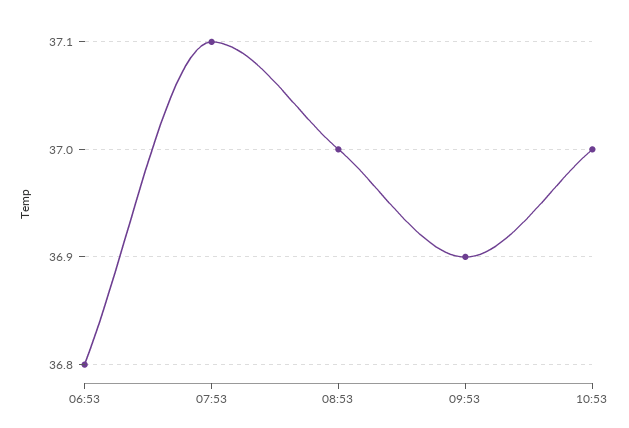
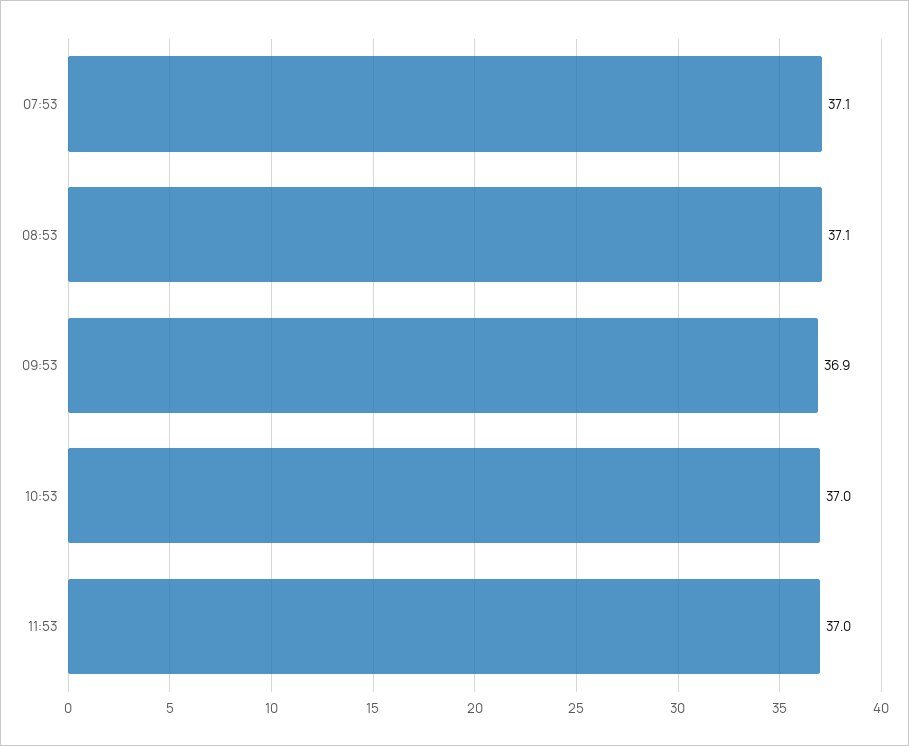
06:53: 36.8 -> none
08:53: 37 -> 37.1
11:53: none -> 37

